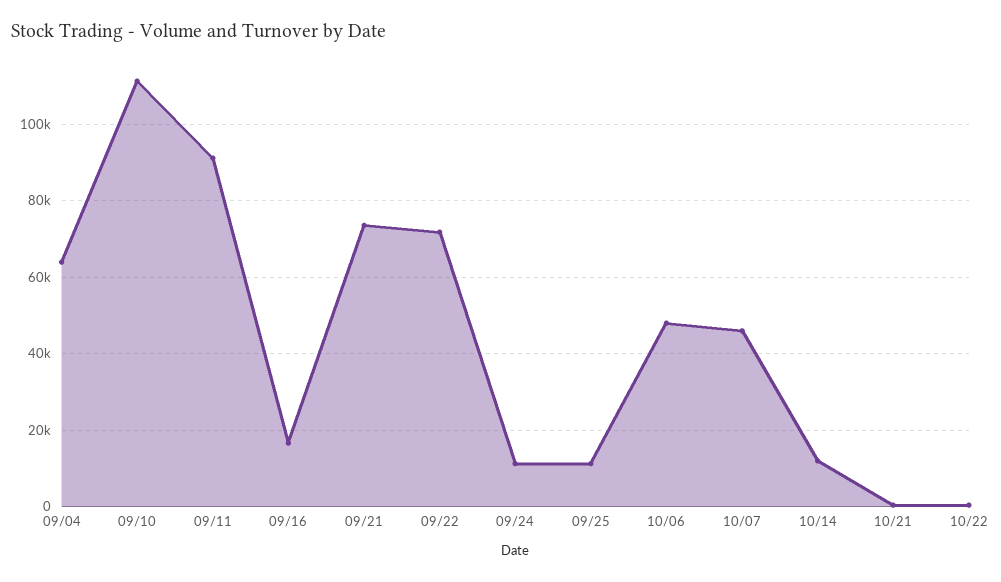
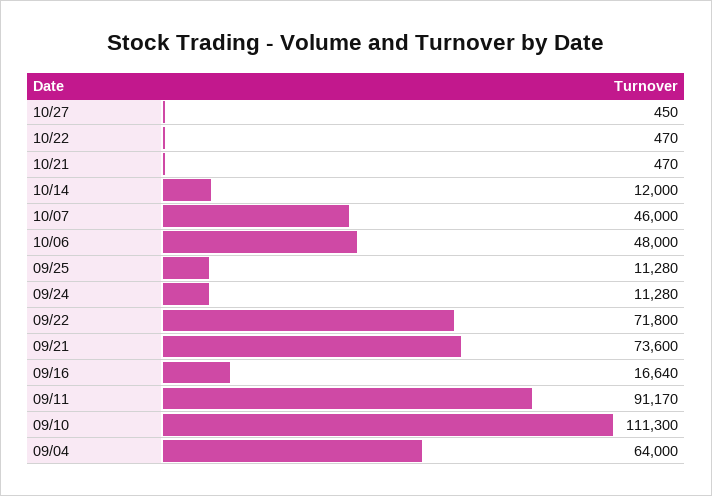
10/27: none -> 450

